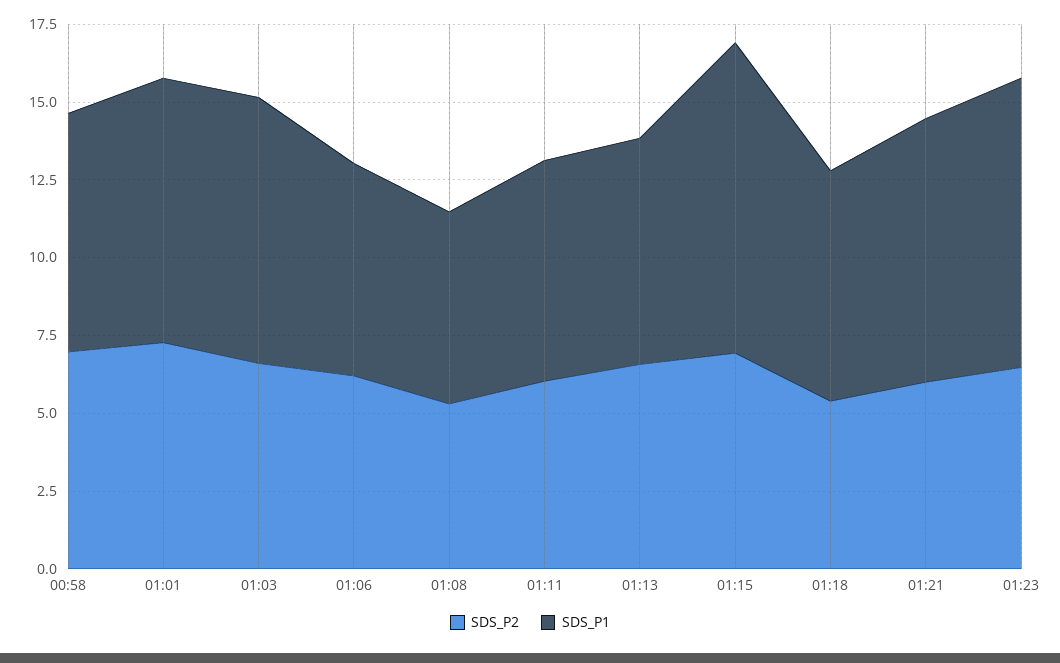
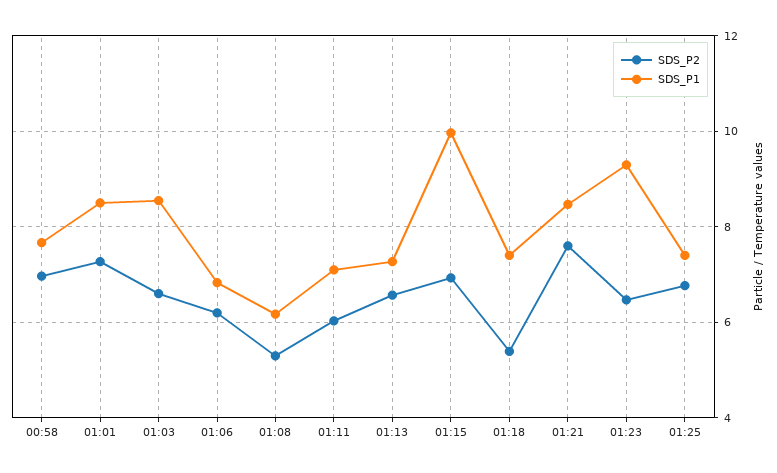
SDS_P2, 01:21: 6 -> 7.6
SDS_P2, 01:25: none -> 6.8
SDS_P1, 01:25: none -> 7.4

